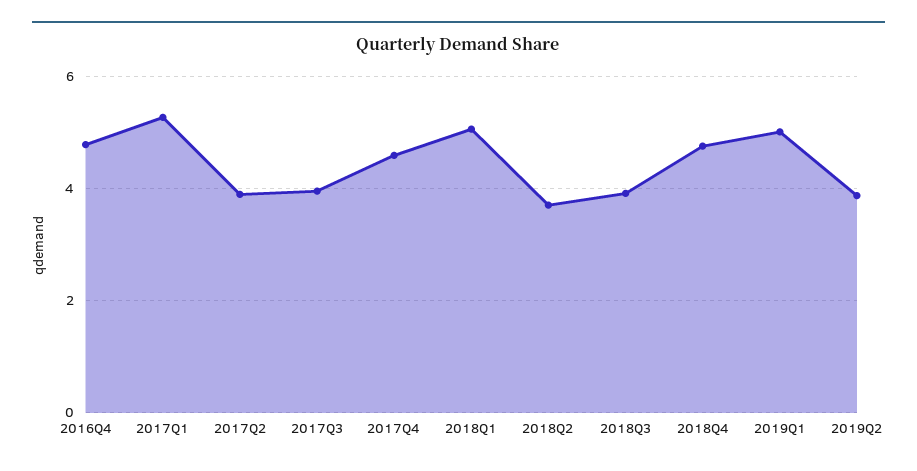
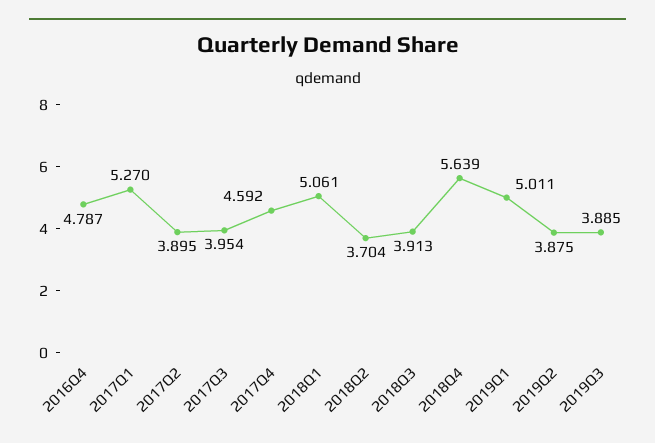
2018Q4: 4.8 -> 5.639
2019Q3: none -> 3.885

